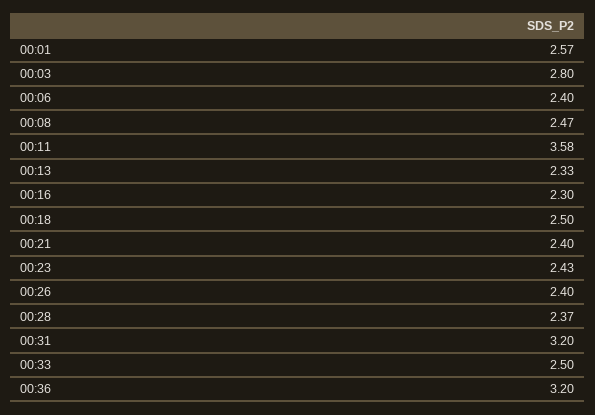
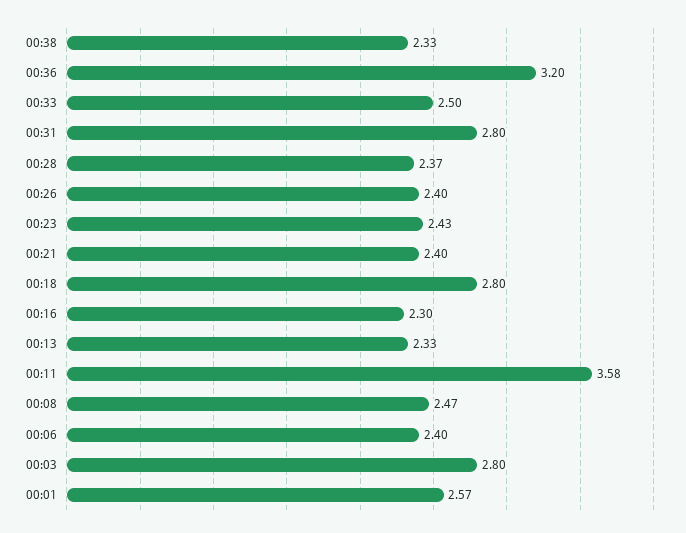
00:18: 2.5 -> 2.8
00:31: 3.2 -> 2.8
00:38: none -> 2.33

